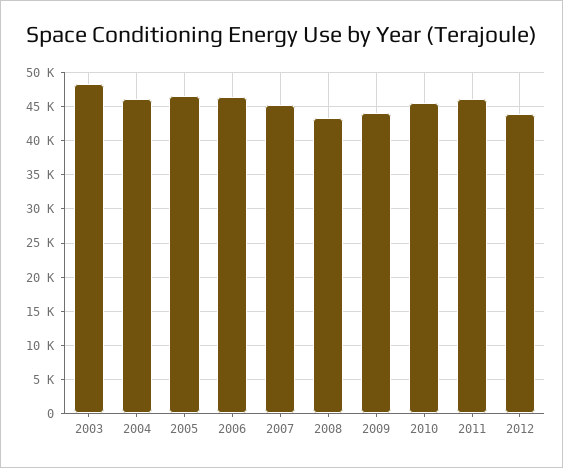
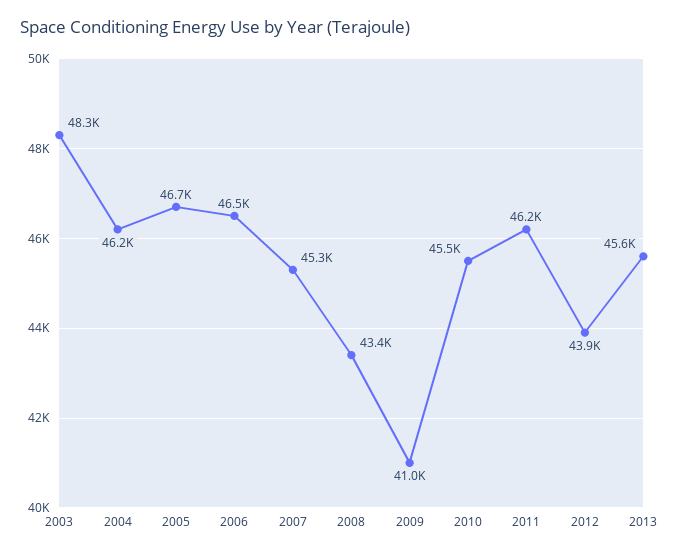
2009: 44000 -> 41000
2013: none -> 45600

